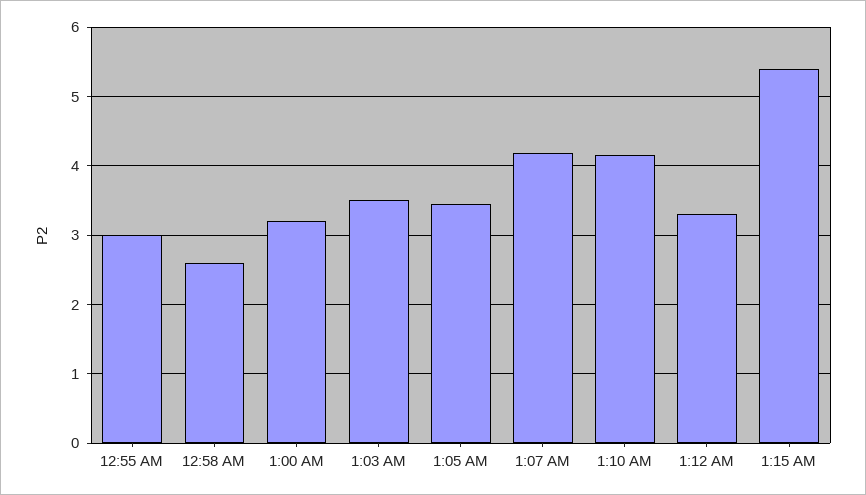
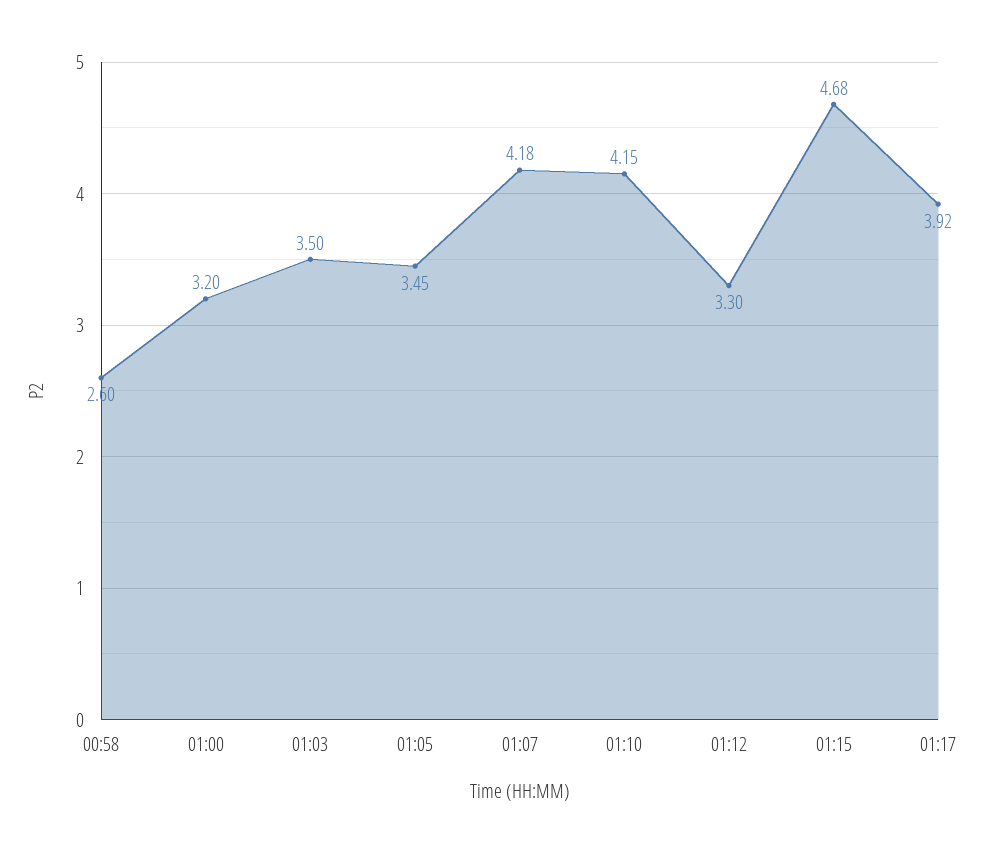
12:55 AM: 3 -> none
1:15 AM: 5.4 -> 4.68
01:17: none -> 3.92

